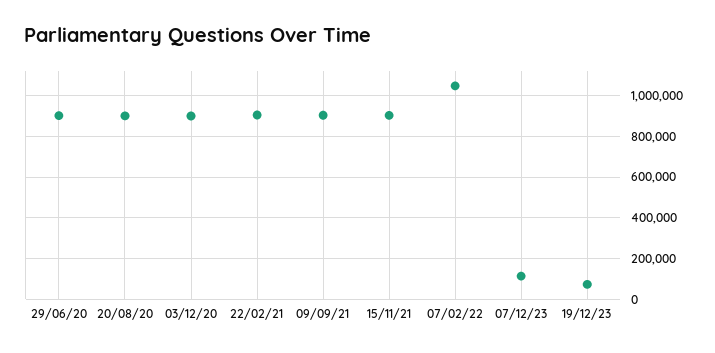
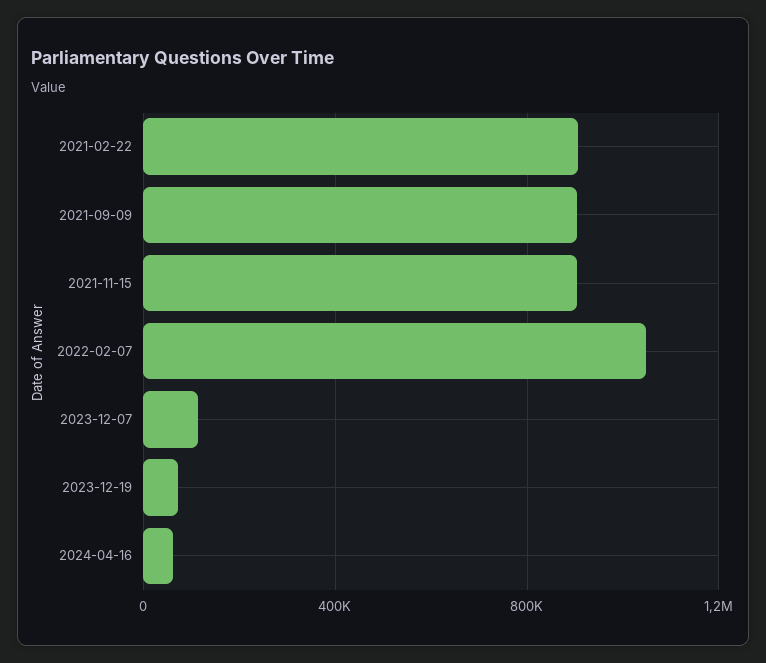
29/06/20: 900000 -> none
20/08/20: 900000 -> none
03/12/20: 900000 -> none
2024-04-16: none -> 50000

